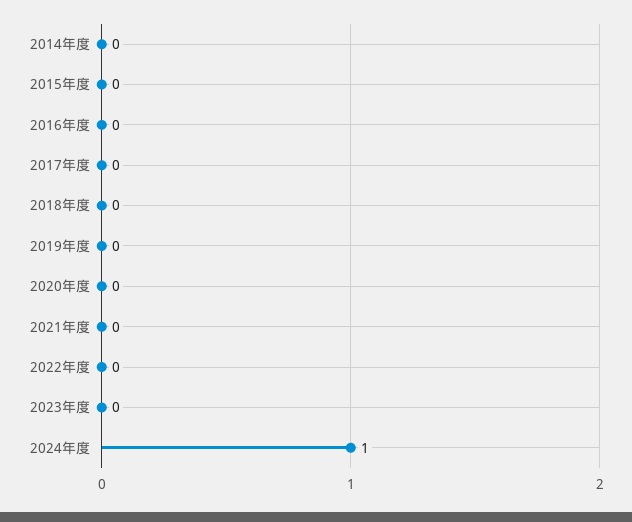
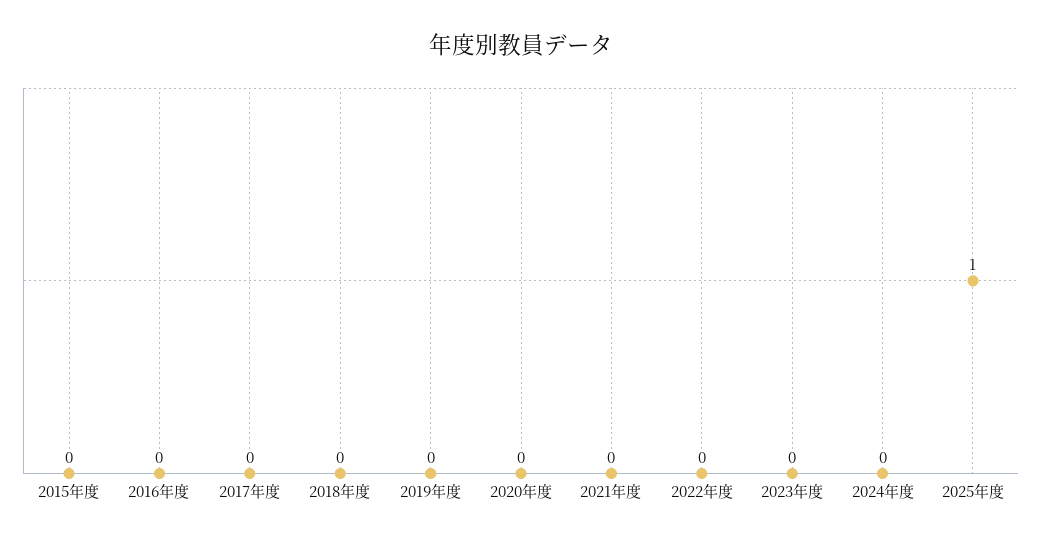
2014年度: 0 -> none
2024年度: 1 -> 0
2025年度: none -> 1

